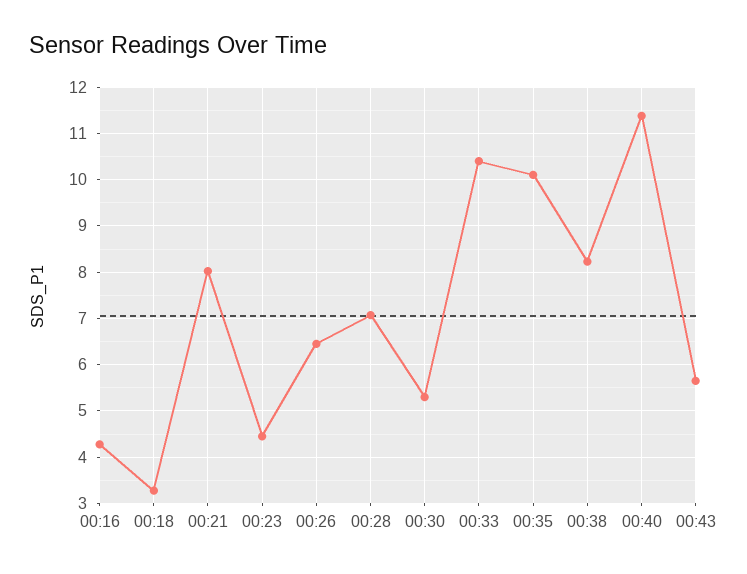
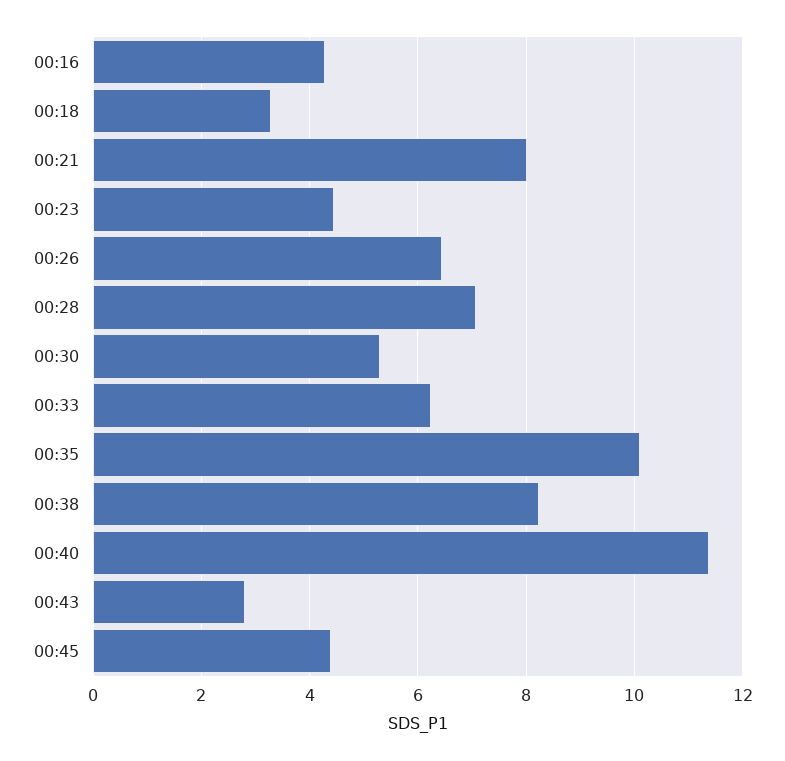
00:33: 10.4 -> 6.2
00:43: 5.6 -> 2.8
00:45: none -> 4.4

